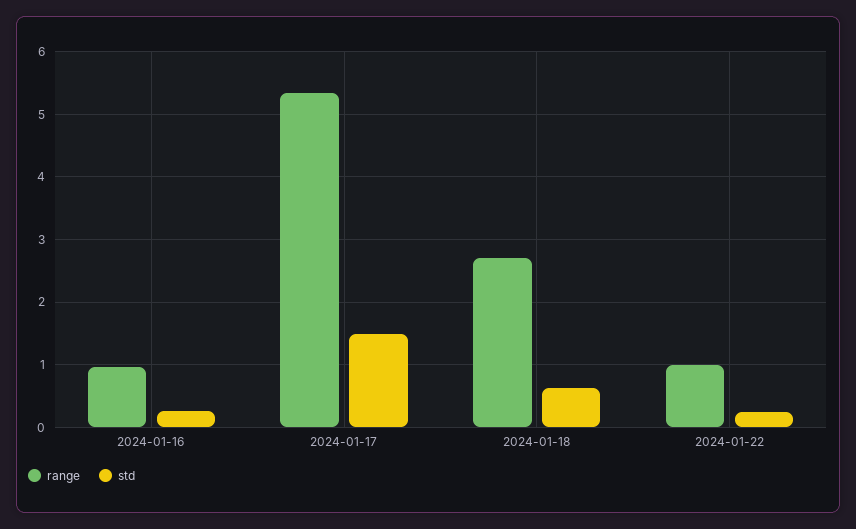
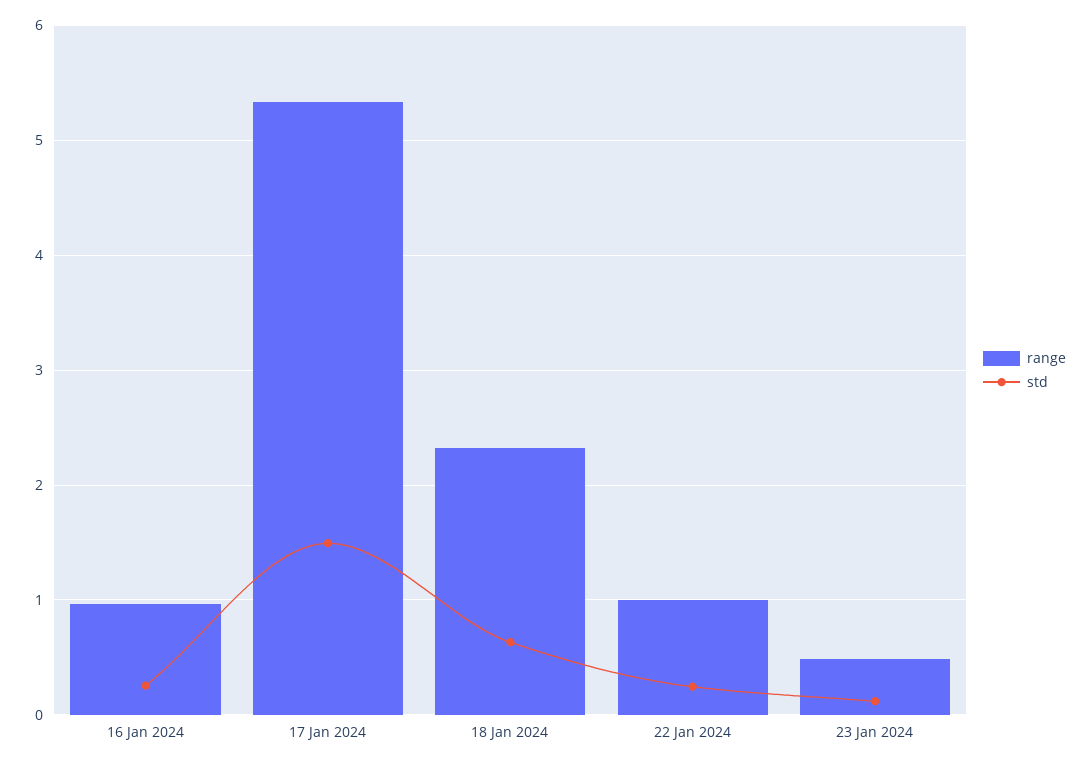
range, 2024-01-18: 2.7 -> 2.3
range, 23 Jan 2024: none -> 0.5
std, 23 Jan 2024: none -> 0.1

